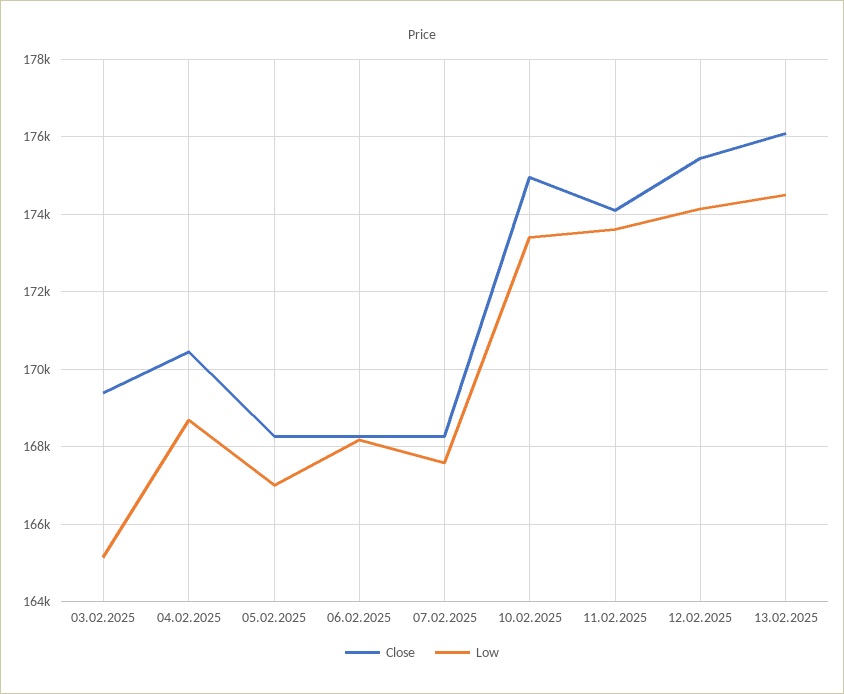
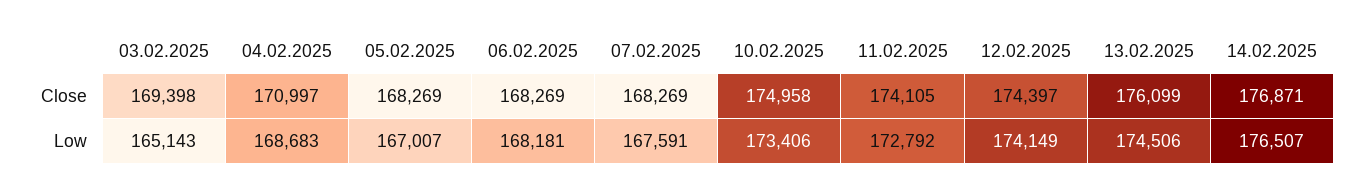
Close, 04.02.2025: 170400 -> 170997
Low, 11.02.2025: 173600 -> 172792
Close, 12.02.2025: 175400 -> 174397
Close, 14.02.2025: none -> 176871
Low, 14.02.2025: none -> 176507

